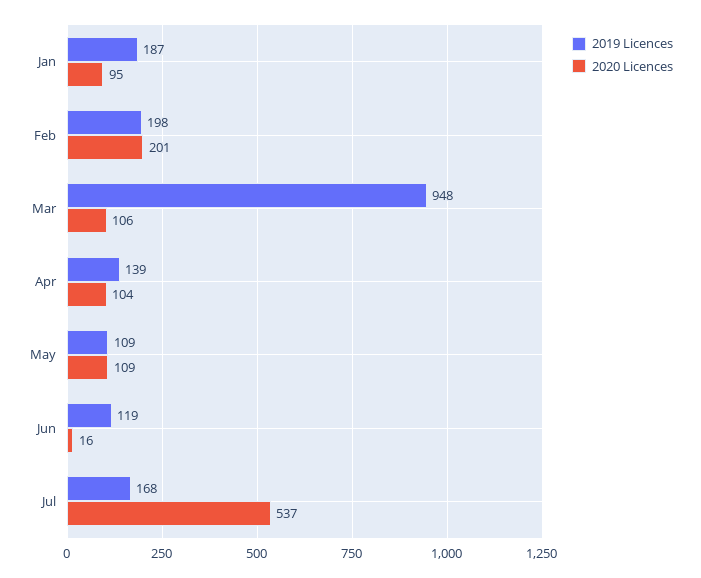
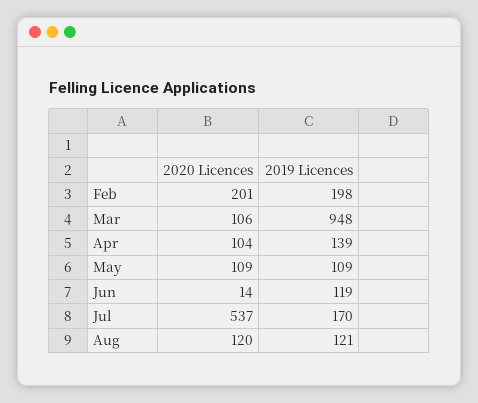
2019 Licences, Jan: 187 -> none
2020 Licences, Jan: 95 -> none
2020 Licences, Jun: 16 -> 14
2019 Licences, Jul: 168 -> 170
2020 Licences, Aug: none -> 120
2019 Licences, Aug: none -> 121

